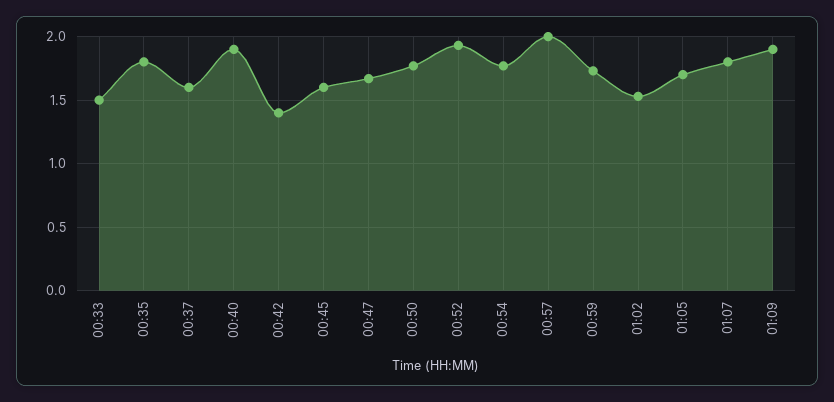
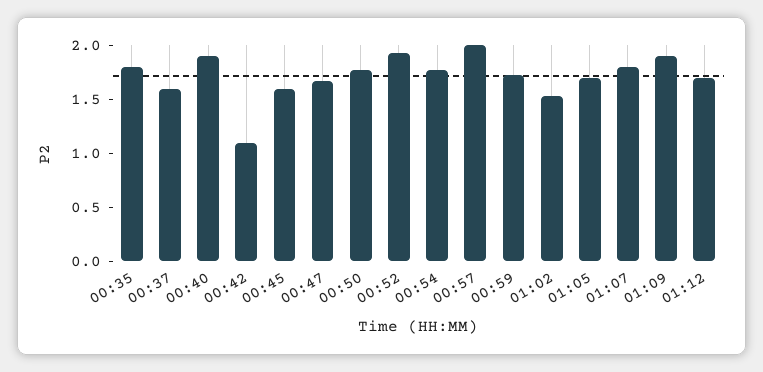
00:33: 1.5 -> none
00:42: 1.4 -> 1.1
01:12: none -> 1.7

